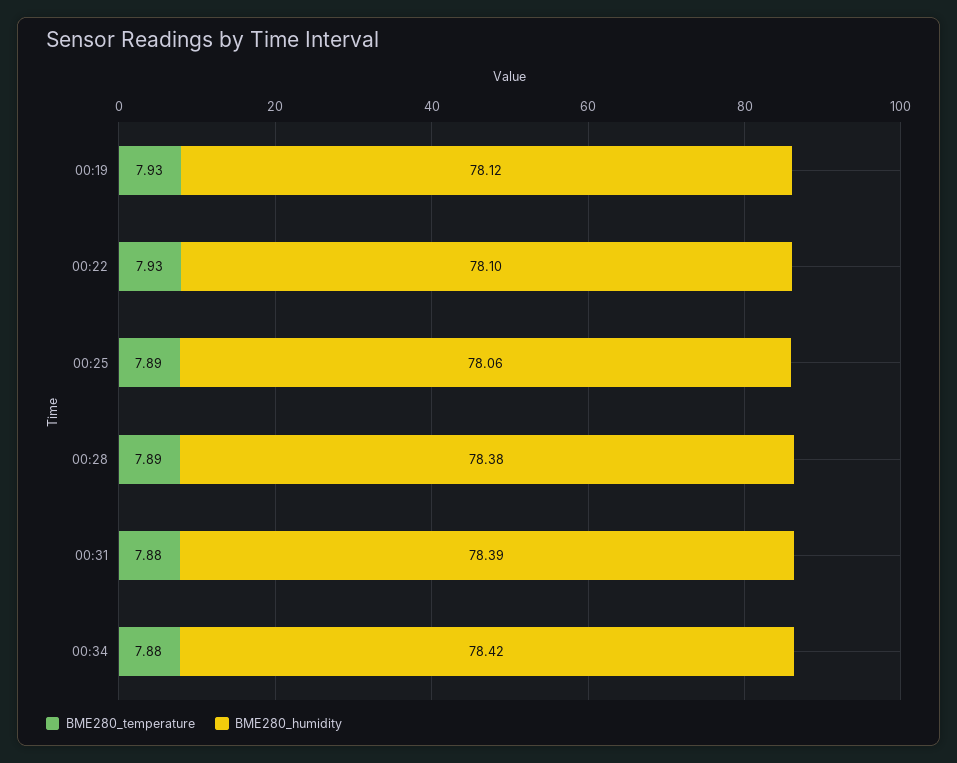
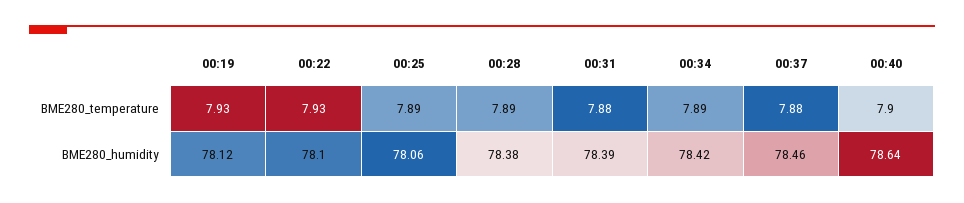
BME280_temperature, 00:34: 7.88 -> 7.89
BME280_temperature, 00:37: none -> 7.88
BME280_temperature, 00:40: none -> 7.9
BME280_humidity, 00:37: none -> 78.46
BME280_humidity, 00:40: none -> 78.64

